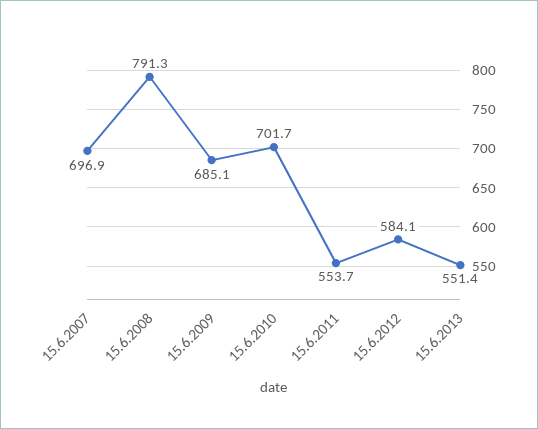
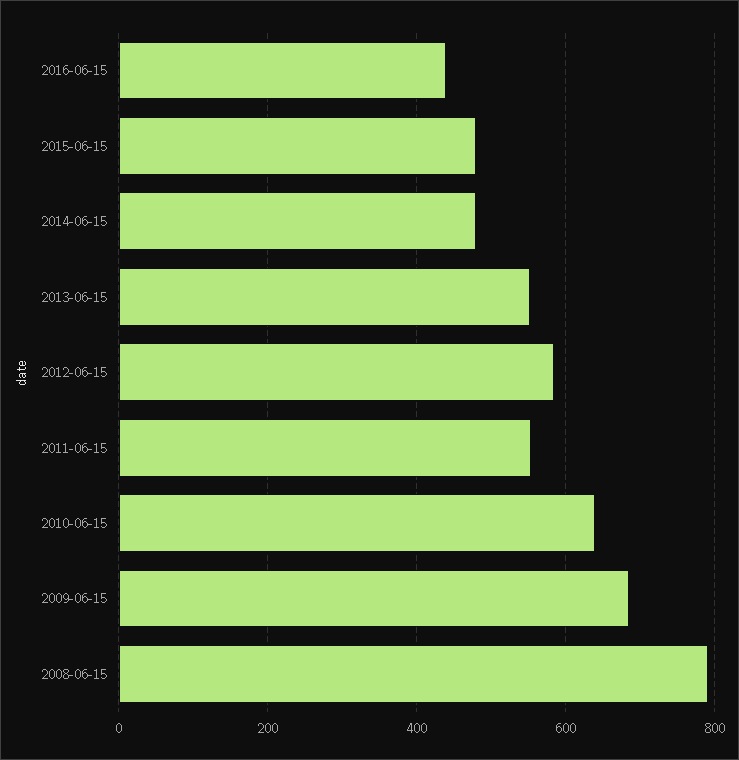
15.6.2007: 696.9 -> none
15.6.2010: 701.7 -> 640
2016-06-15: none -> 440
2015-06-15: none -> 480
2014-06-15: none -> 480

